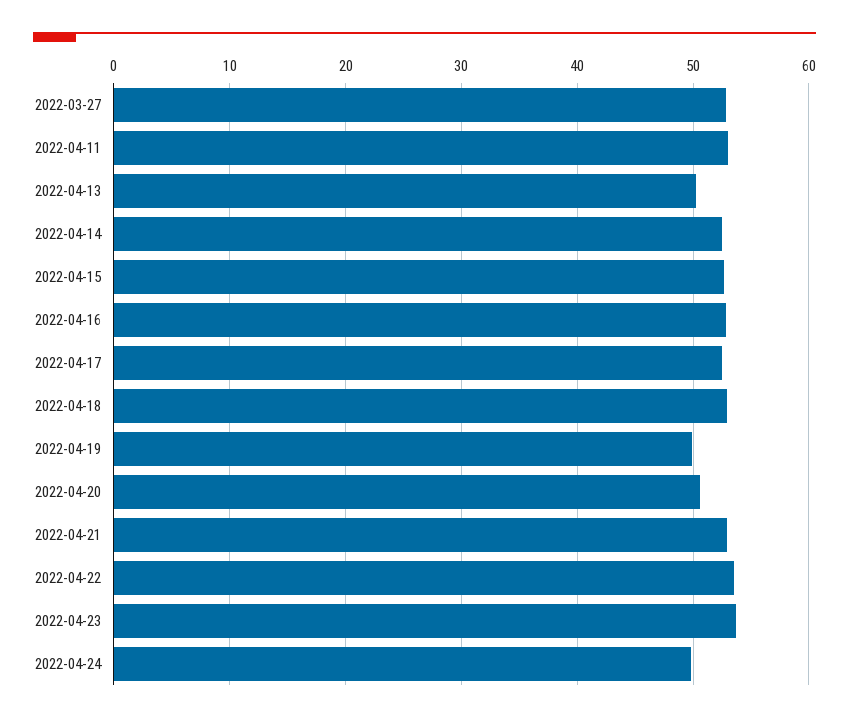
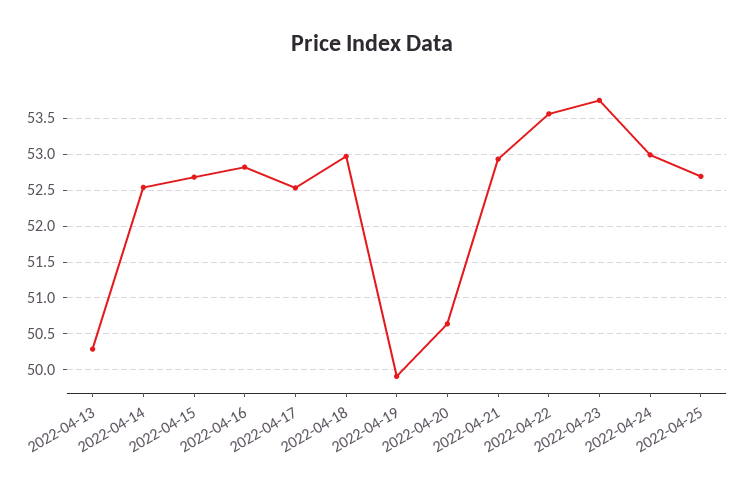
2022-03-27: 53 -> none
2022-04-11: 53 -> none
2022-04-24: 50 -> 53
2022-04-25: none -> 52.7

